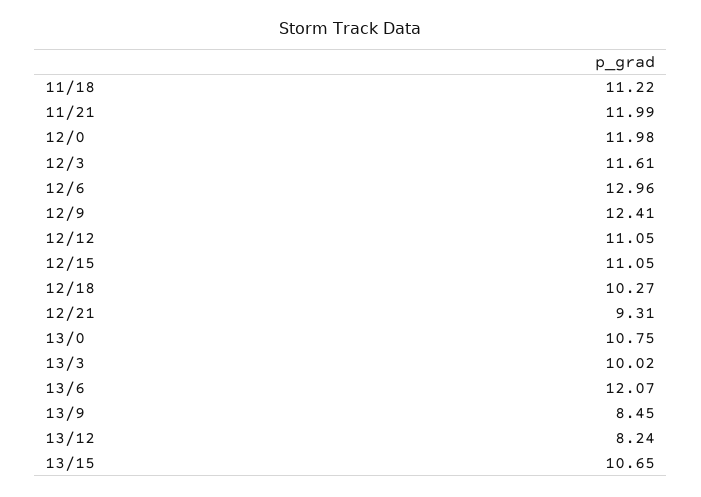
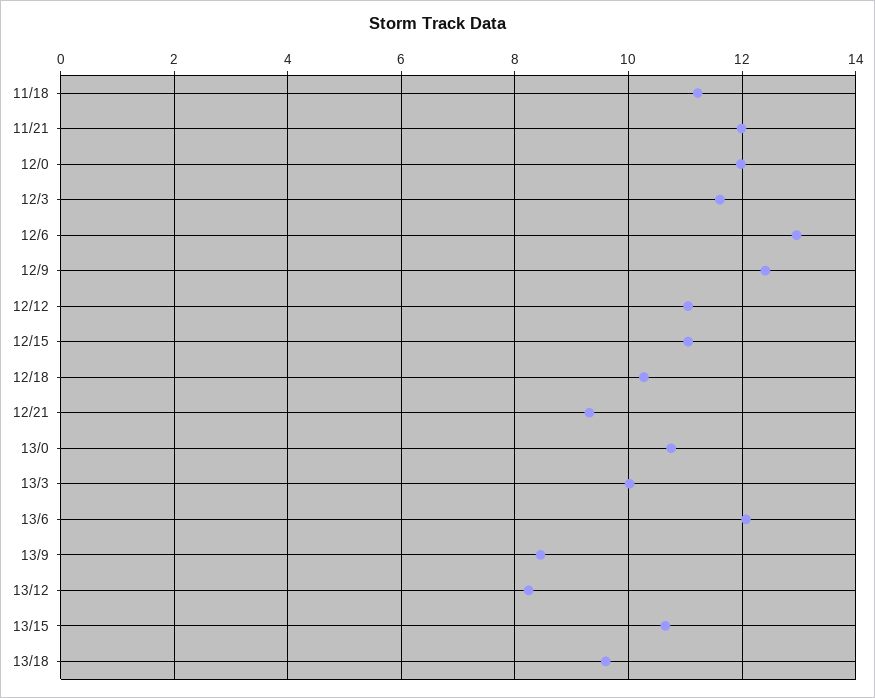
13/18: none -> 9.6

